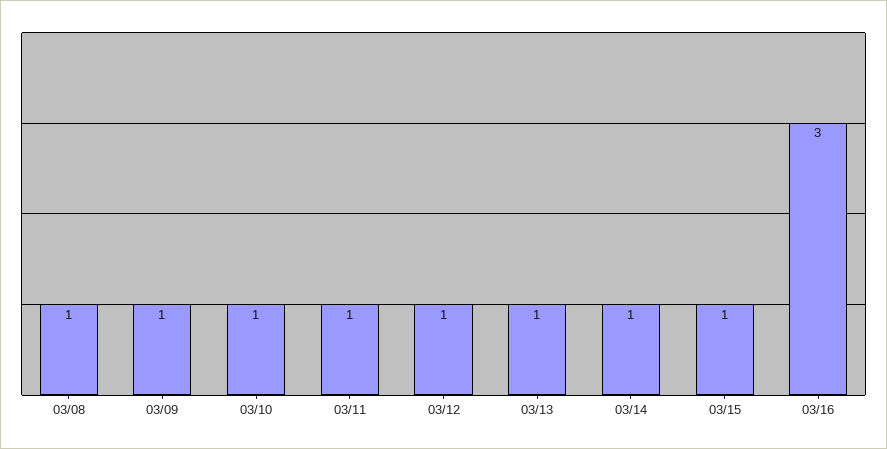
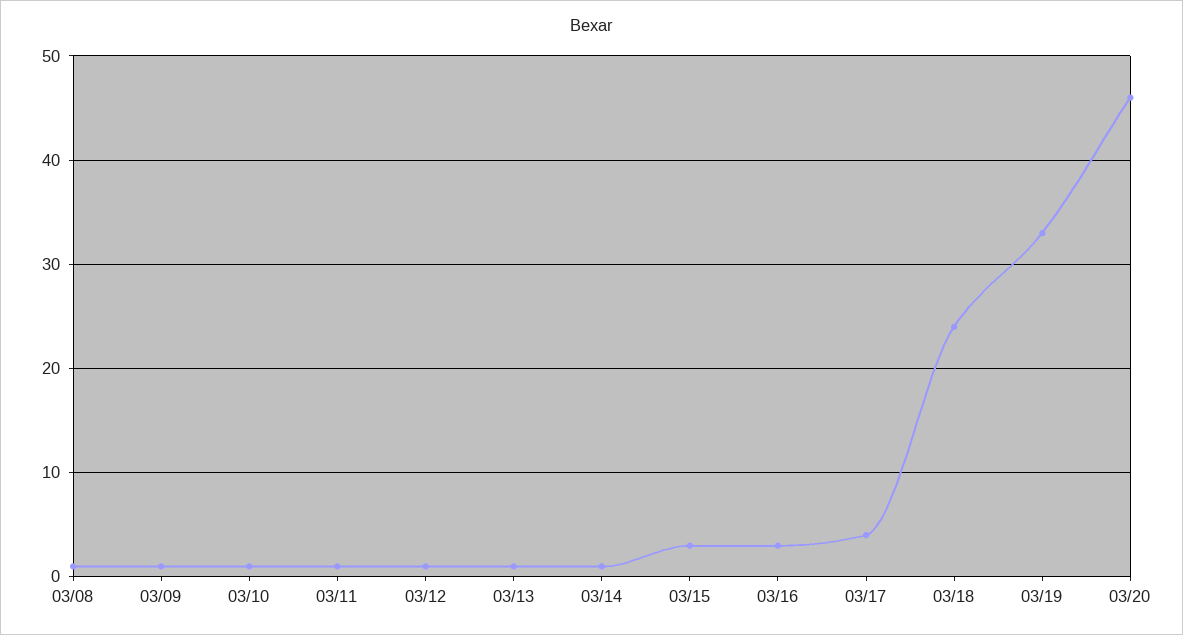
03/15: 1 -> 3
03/17: none -> 4
03/18: none -> 24
03/19: none -> 33
03/20: none -> 46

